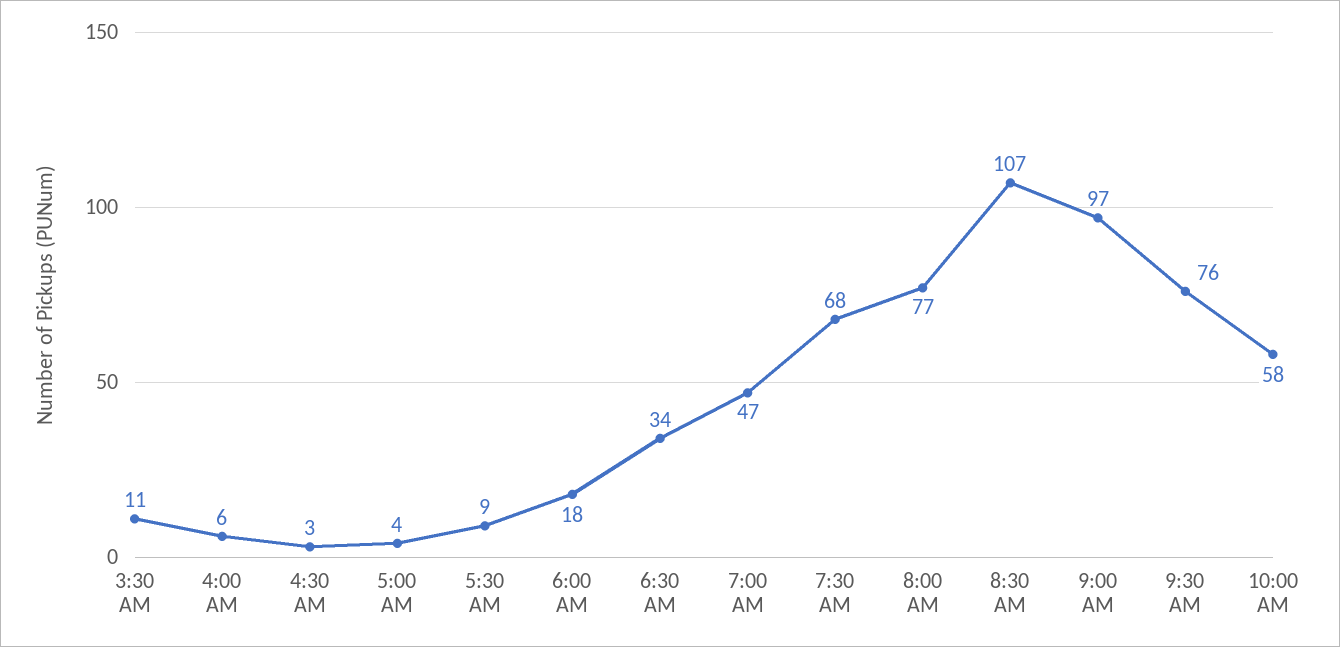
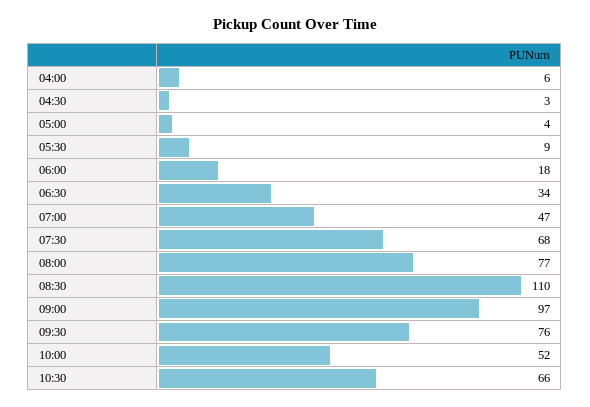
3:30 AM: 11 -> none
8:30 AM: 107 -> 110
10:00 AM: 58 -> 52
10:30: none -> 66

